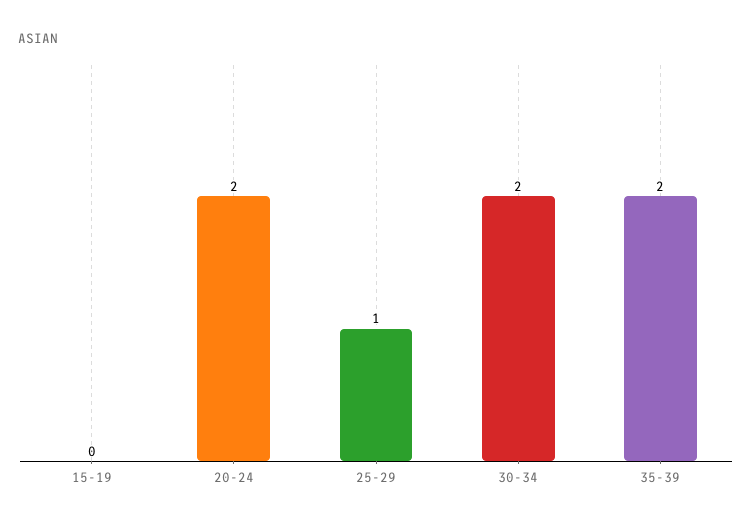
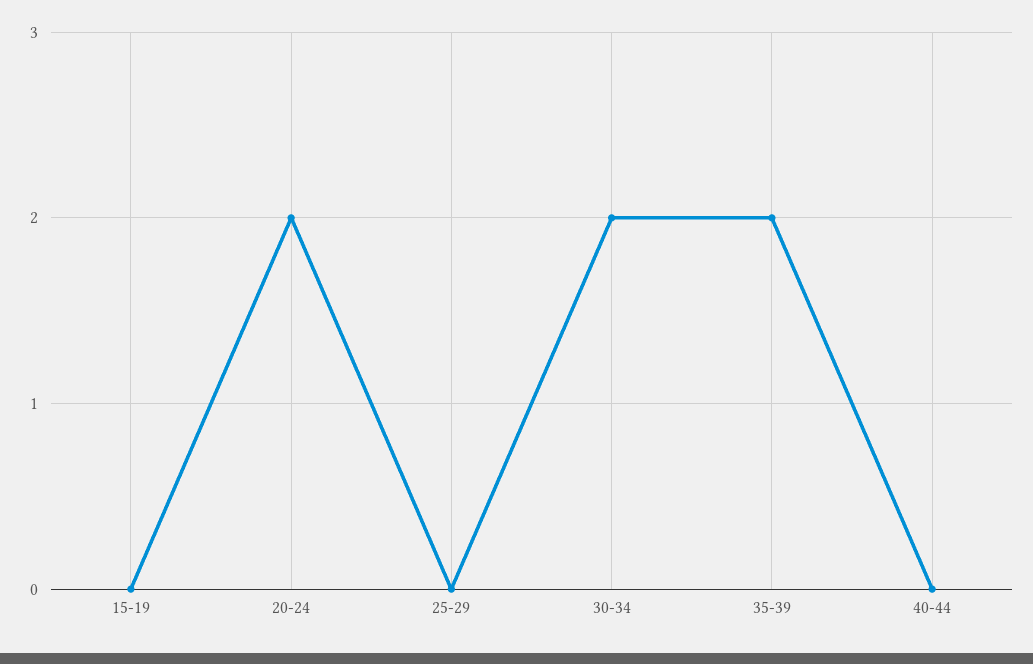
25-29: 1 -> 0
40-44: none -> 0

